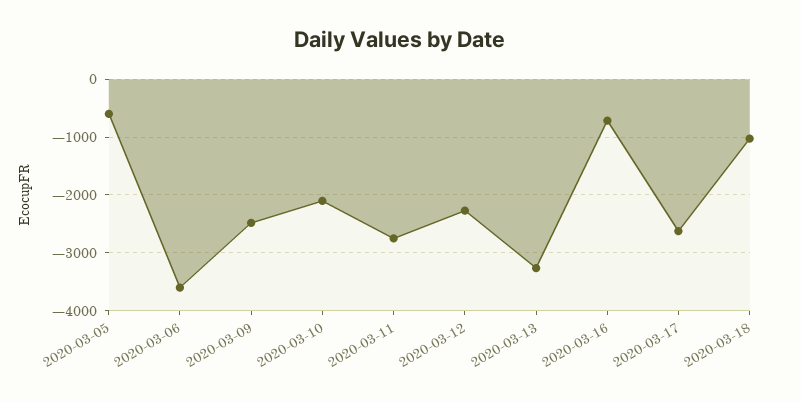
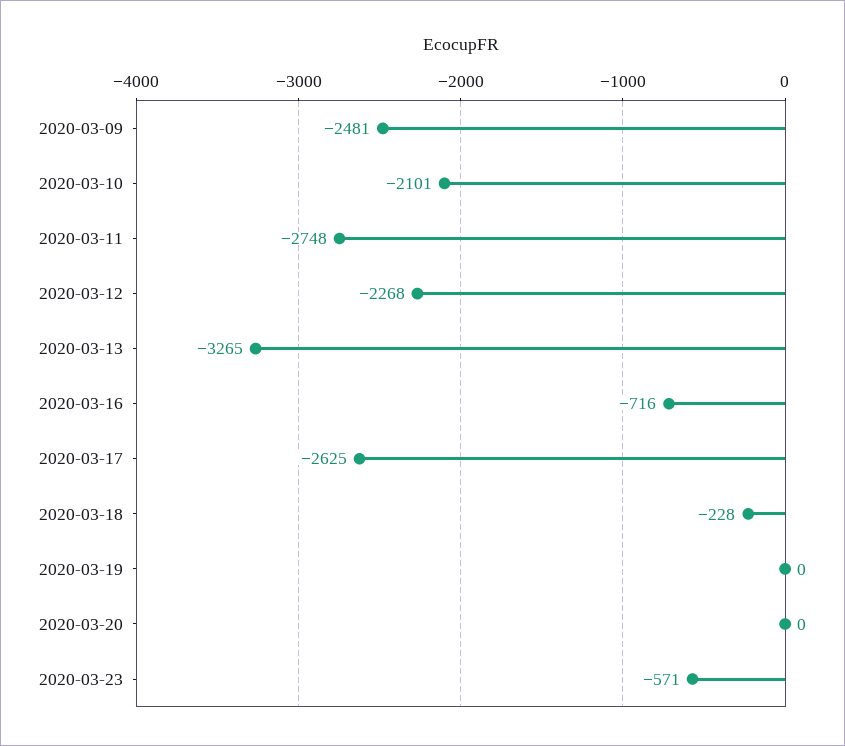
2020-03-05: -600 -> none
2020-03-06: -3600 -> none
2020-03-18: -1000 -> -228
2020-03-19: none -> 0
2020-03-20: none -> 0
2020-03-23: none -> -571

